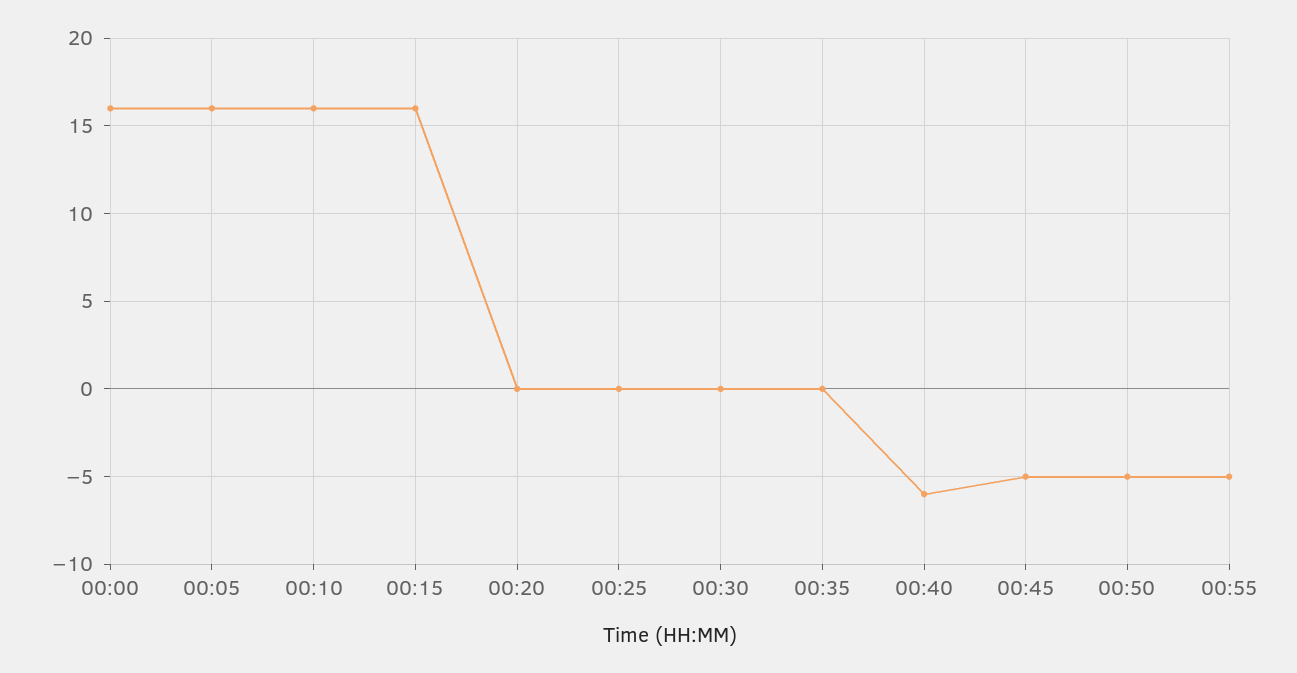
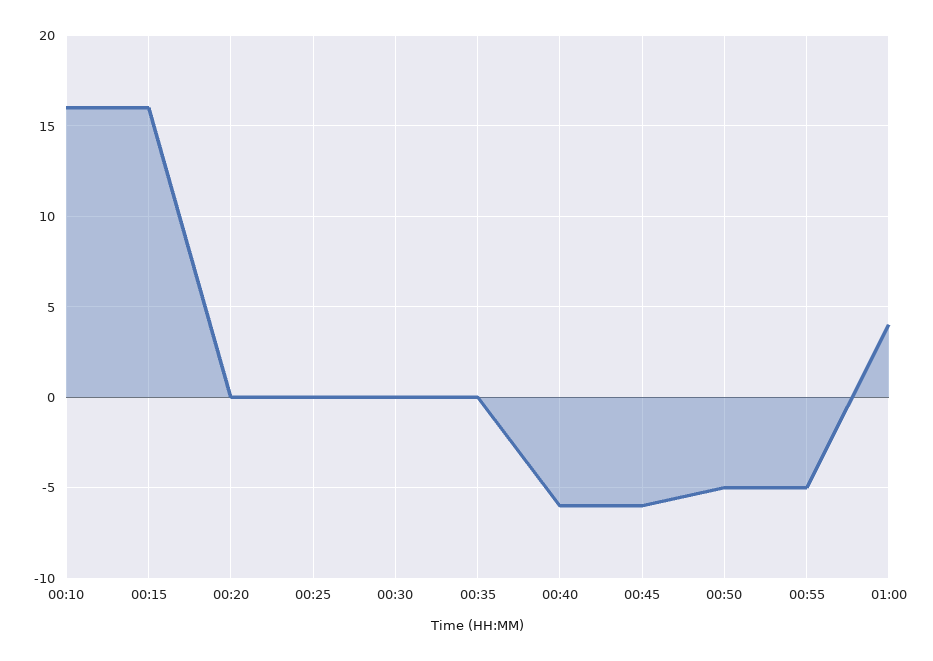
00:00: 16 -> none
00:05: 16 -> none
00:45: -5 -> -6
01:00: none -> 4

